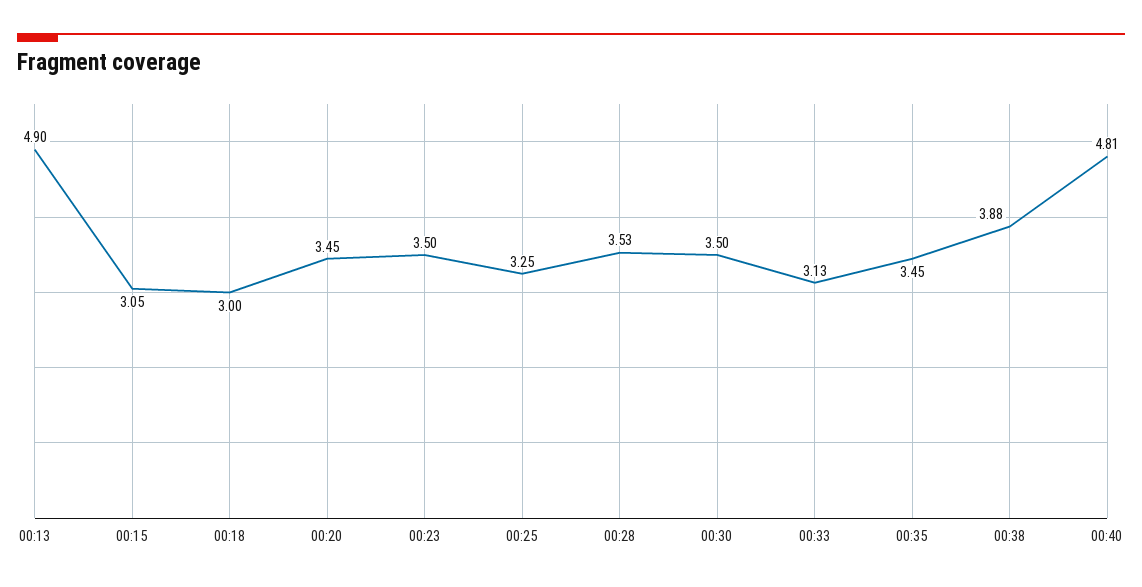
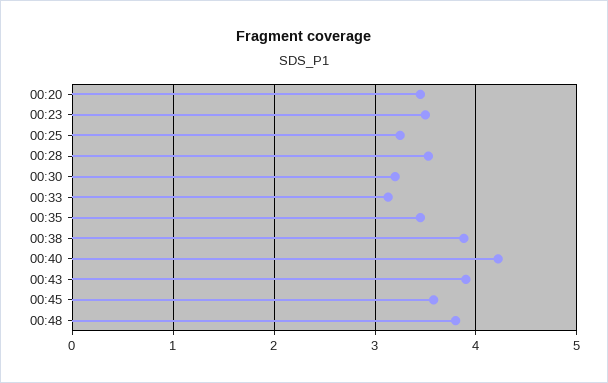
00:13: 4.9 -> none
00:15: 3.05 -> none
00:18: 3 -> none
00:30: 3.5 -> 3.2
00:40: 4.81 -> 4.2
00:43: none -> 3.9
00:45: none -> 3.6
00:48: none -> 3.8

